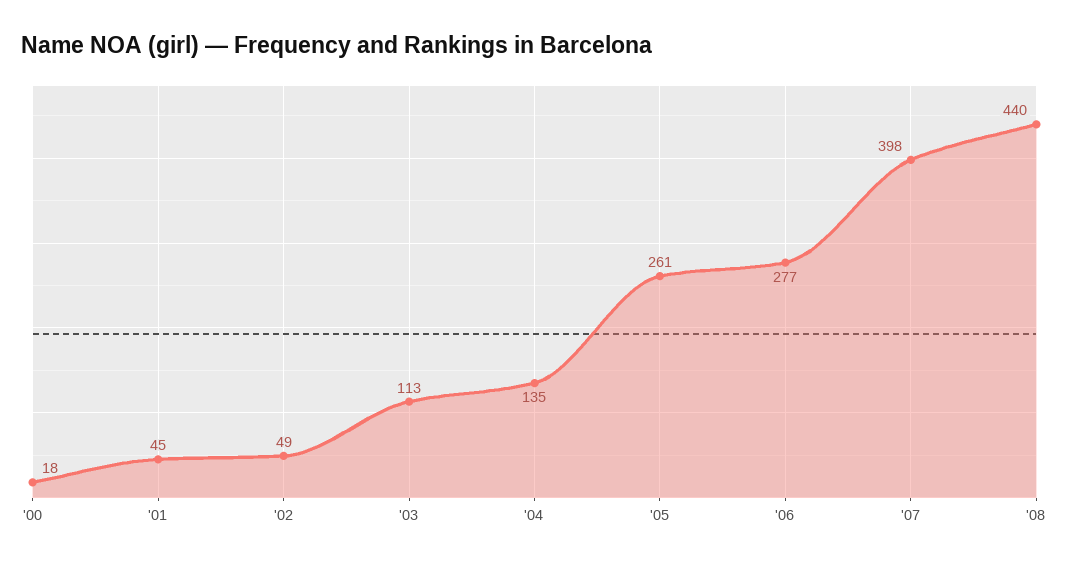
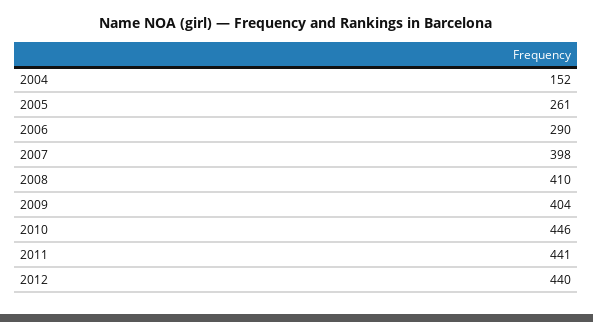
'00: 18 -> none
'01: 45 -> none
'02: 49 -> none
'03: 113 -> none
'04: 135 -> 152
'06: 277 -> 290
'08: 440 -> 410
2009: none -> 404
2010: none -> 446
2011: none -> 441
2012: none -> 440

